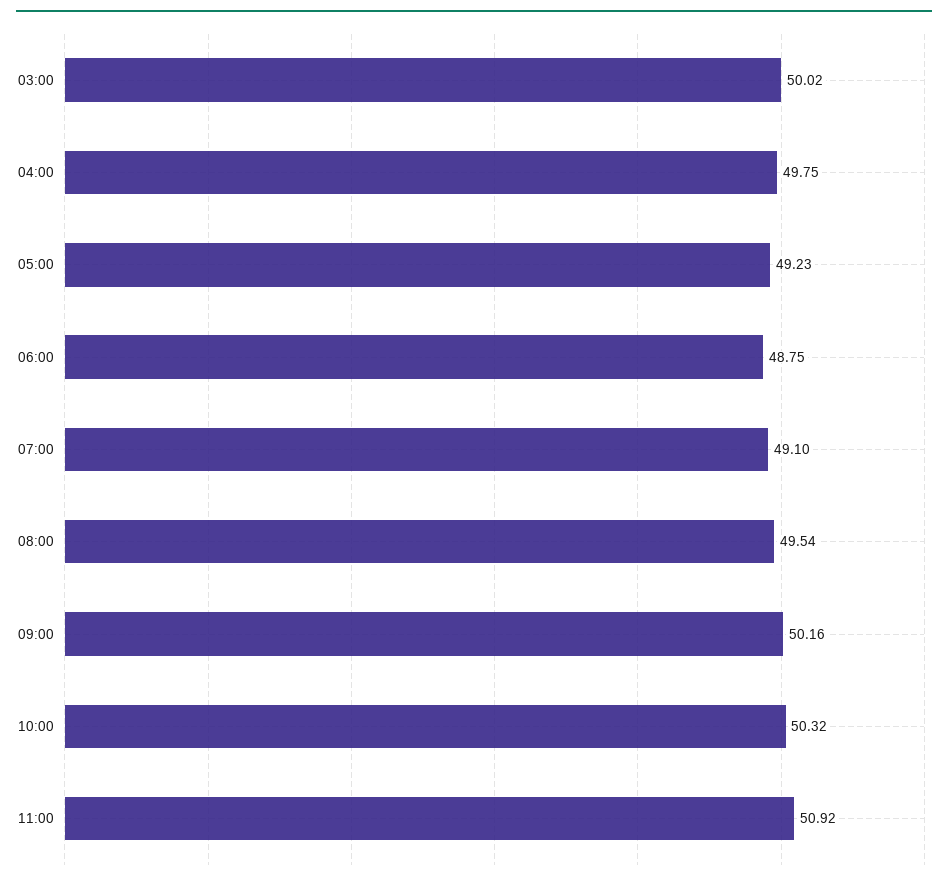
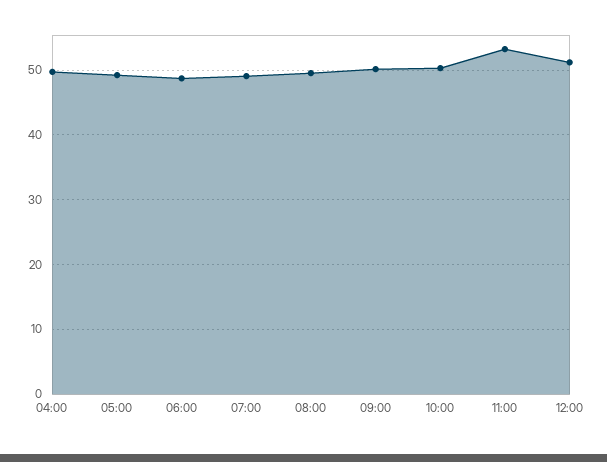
03:00: 50.02 -> none
11:00: 50.92 -> 53
12:00: none -> 51

